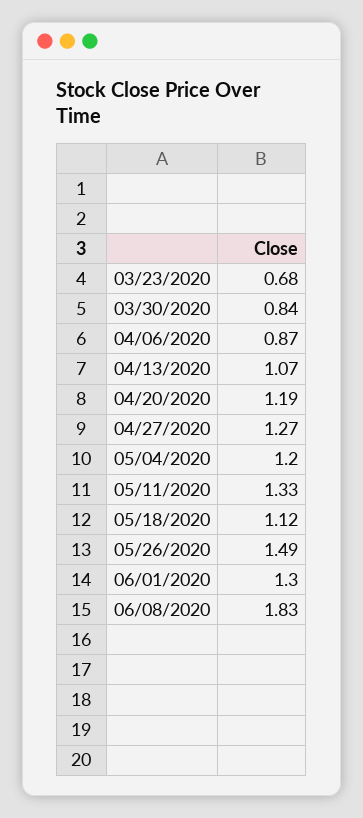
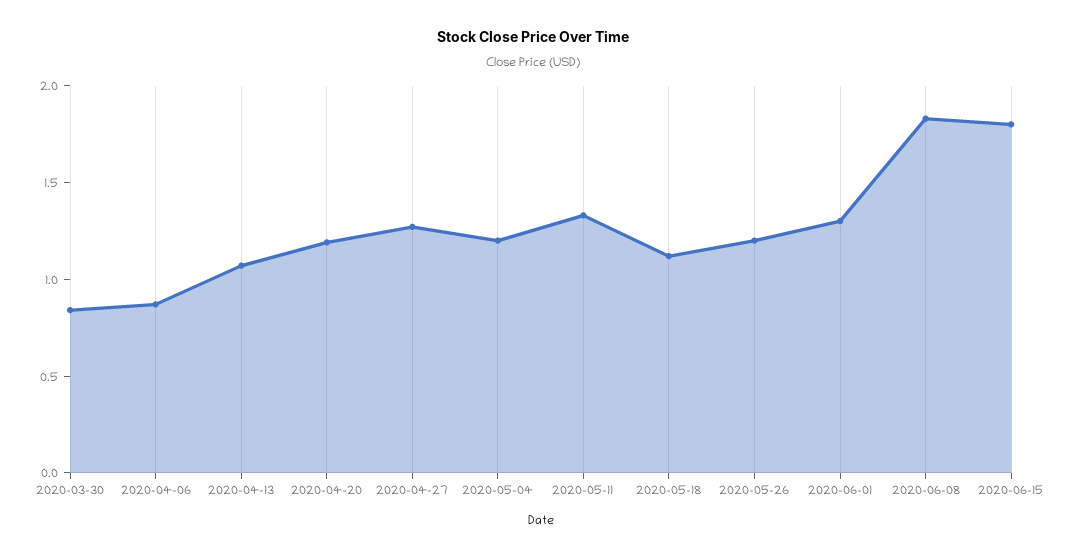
03/23/2020: 0.68 -> none
05/26/2020: 1.49 -> 1.2
2020-06-15: none -> 1.8

